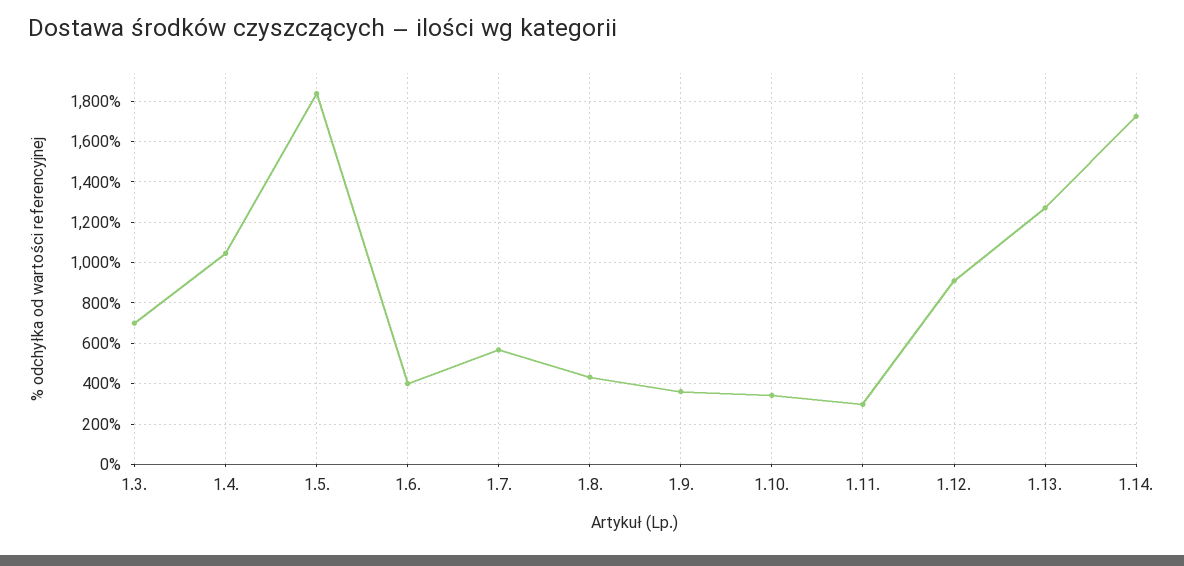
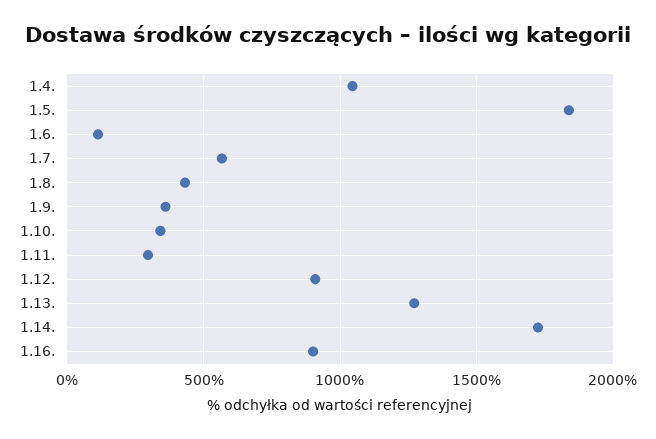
1.3.: 700 -> none
1.6.: 400 -> 100
1.16.: none -> 900

